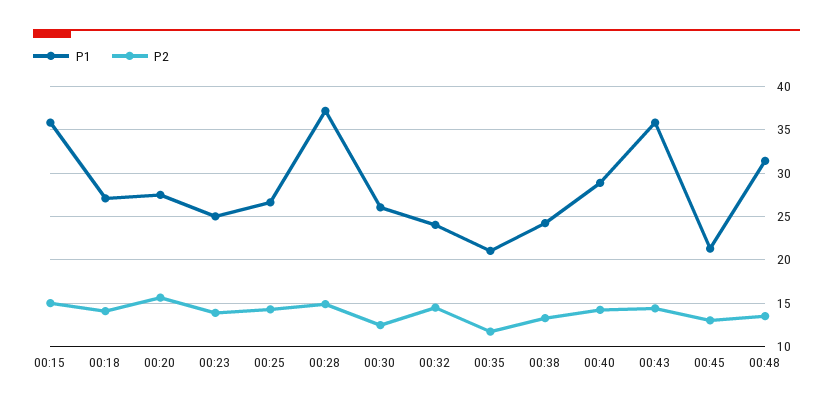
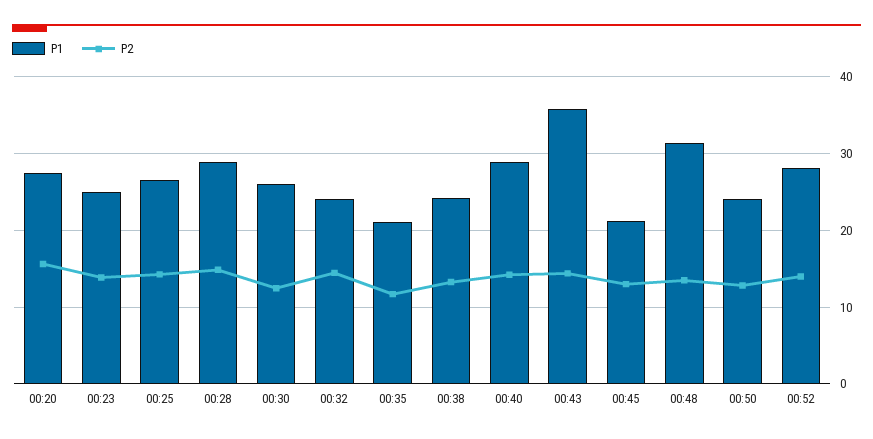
P1, 00:15: 36 -> none
P2, 00:15: 15 -> none
P1, 00:18: 27 -> none
P2, 00:18: 14 -> none
P1, 00:28: 37 -> 29
P1, 00:50: none -> 24
P2, 00:50: none -> 13
P1, 00:52: none -> 28
P2, 00:52: none -> 14

